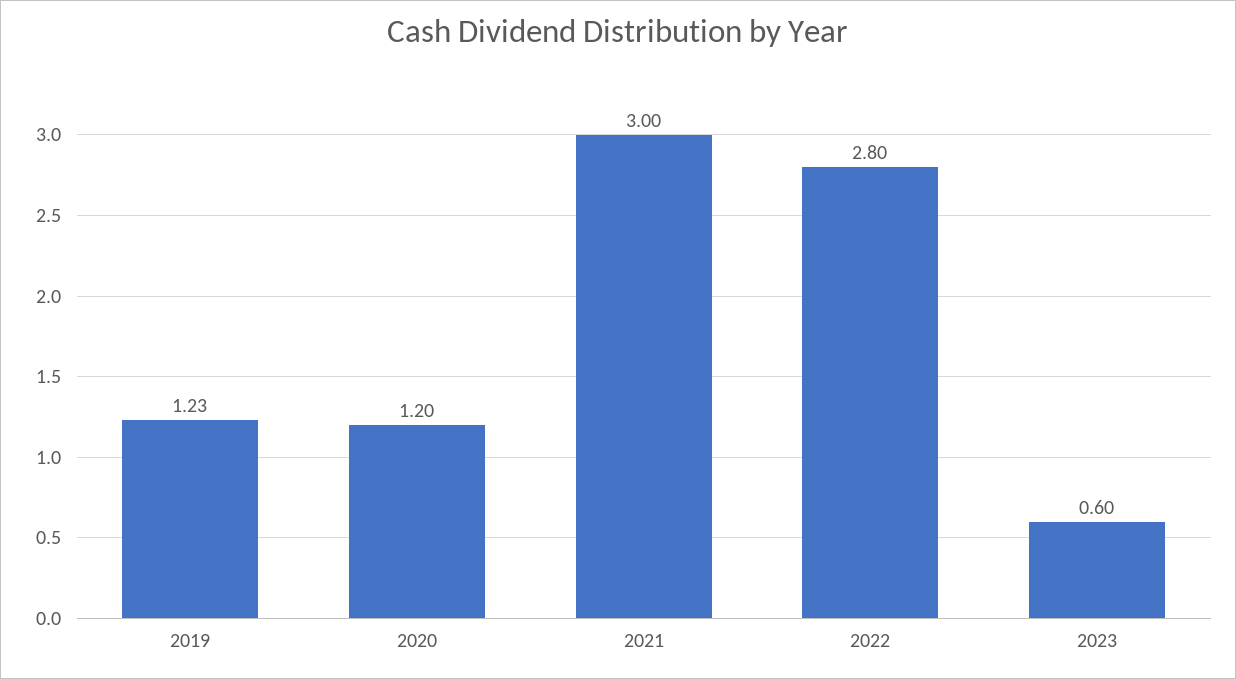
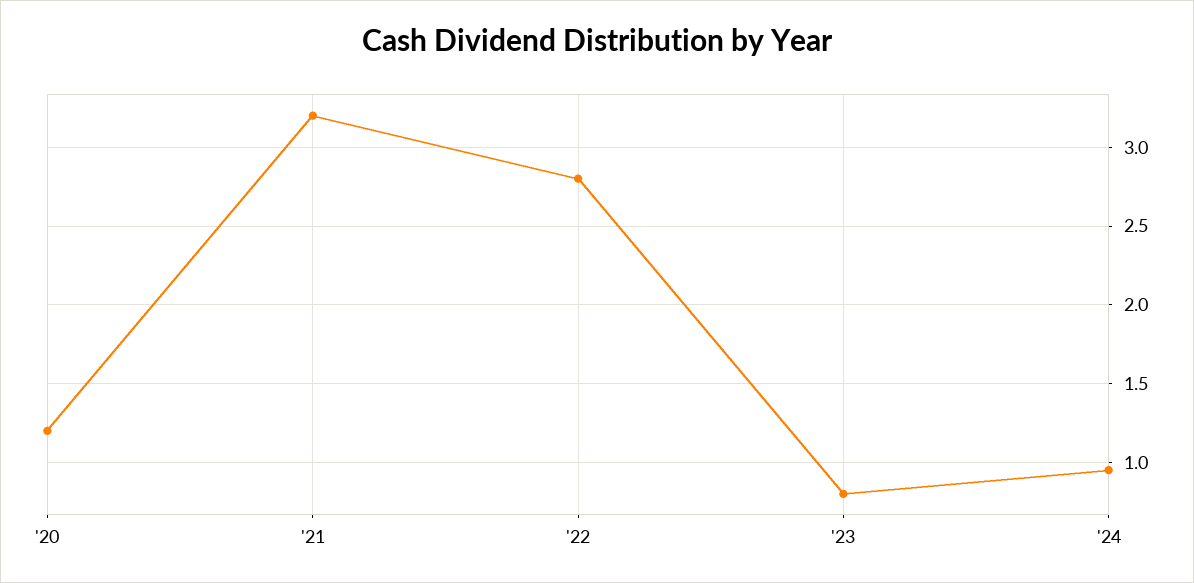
2019: 1.23 -> none
2021: 3 -> 3.2
2023: 0.6 -> 0.8
'24: none -> 0.95

